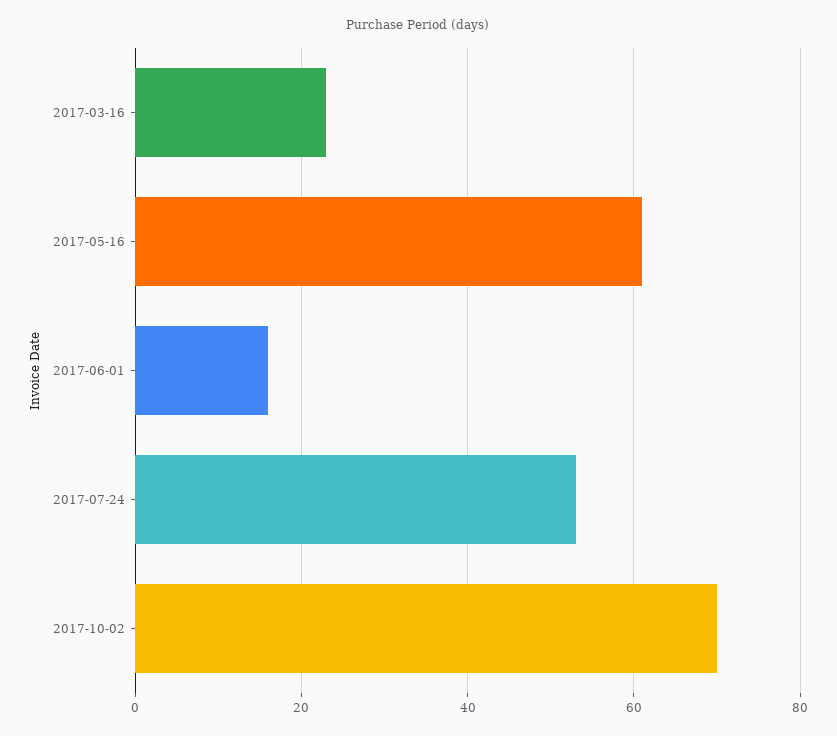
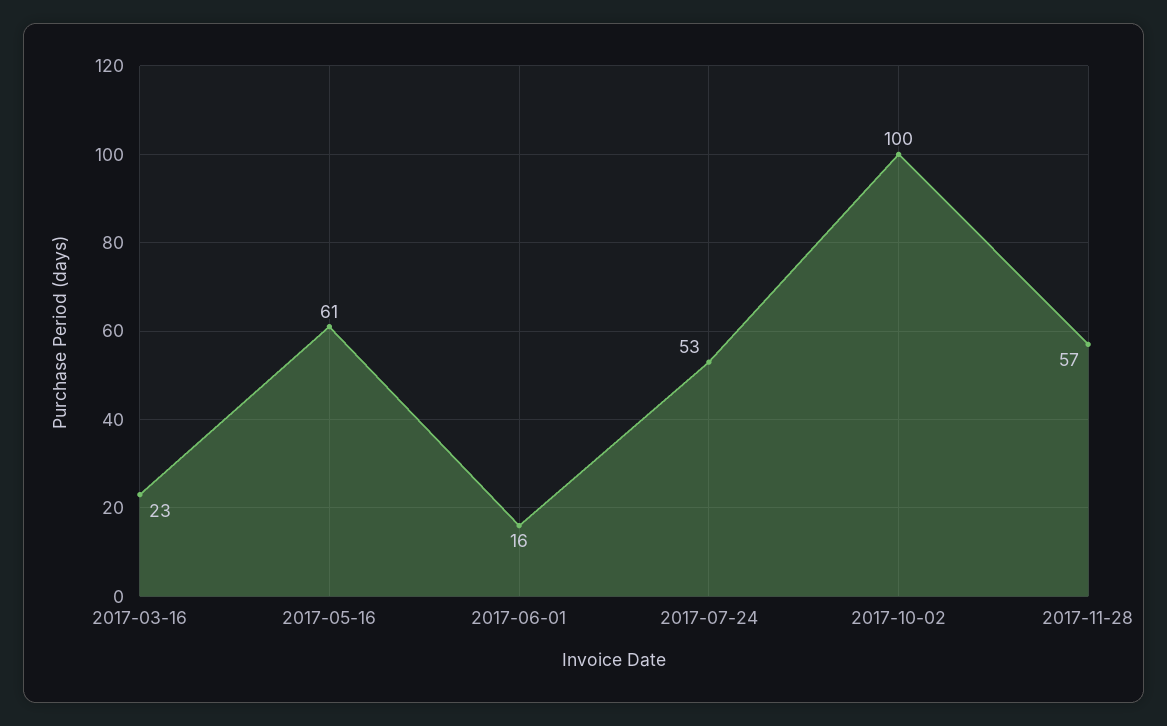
2017-10-02: 70 -> 100
2017-11-28: none -> 57

